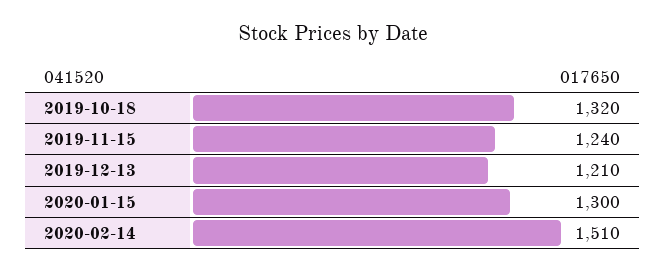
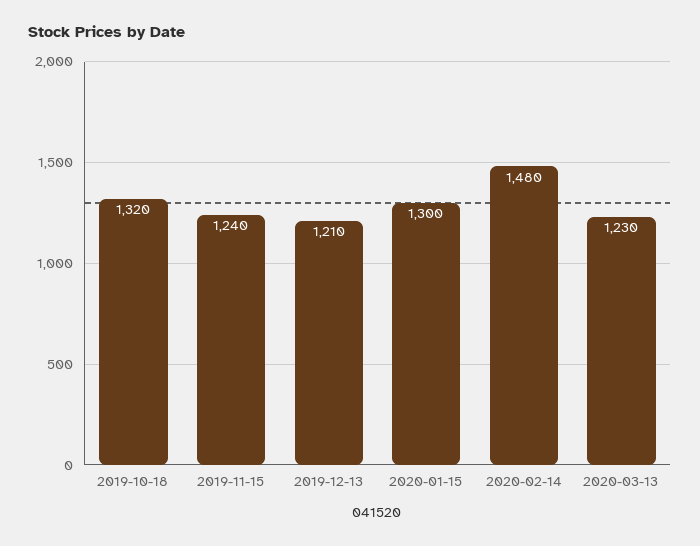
2020-02-14: 1510 -> 1480
2020-03-13: none -> 1230

